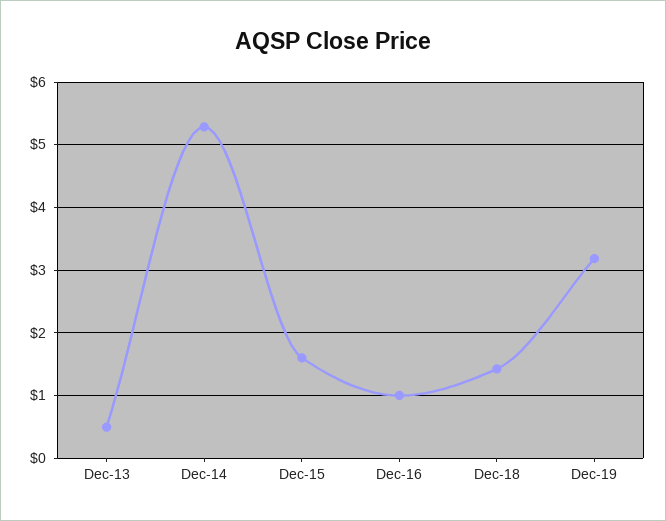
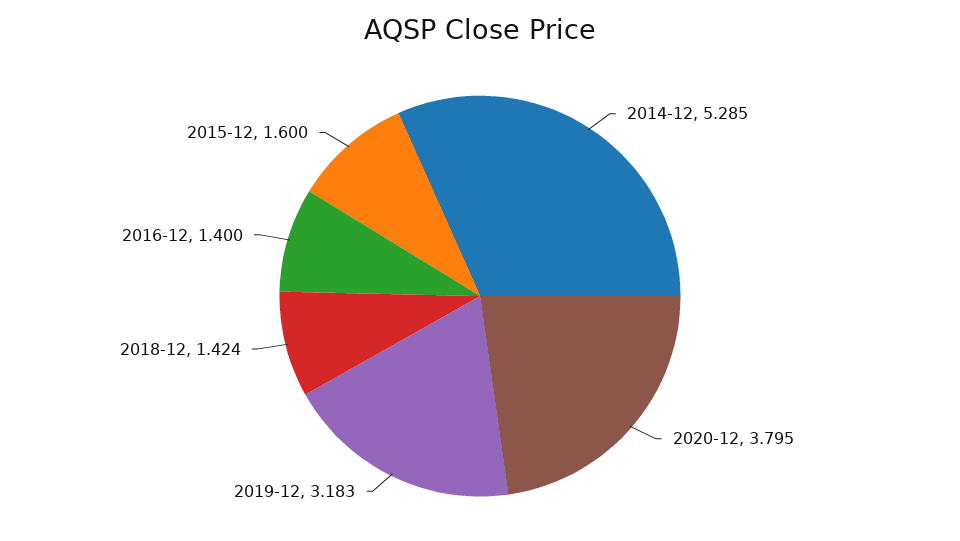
Dec-13: 0.5 -> none
Dec-16: 1 -> 1.4
2020-12: none -> 3.795

